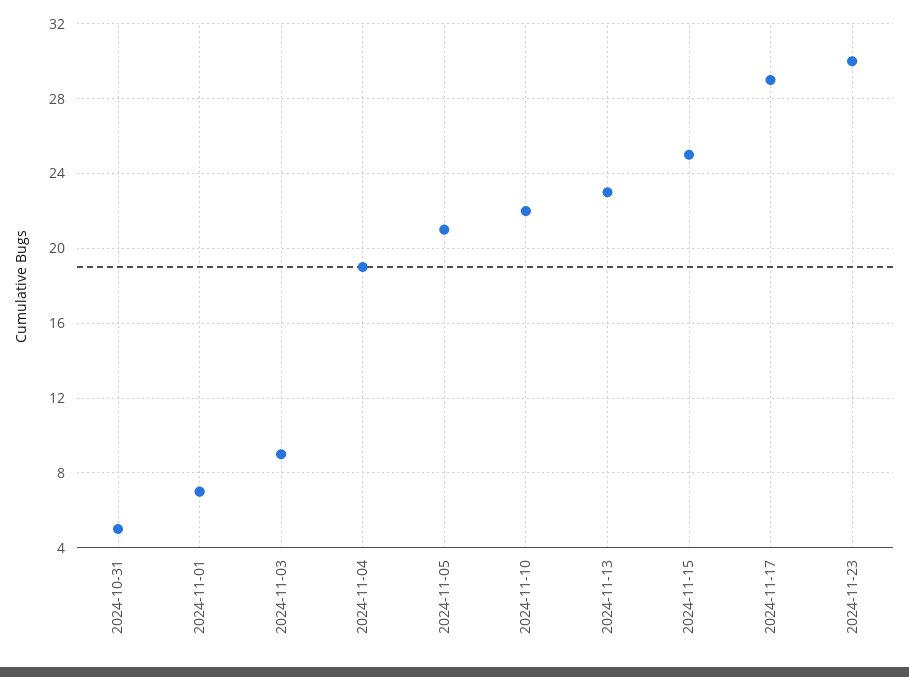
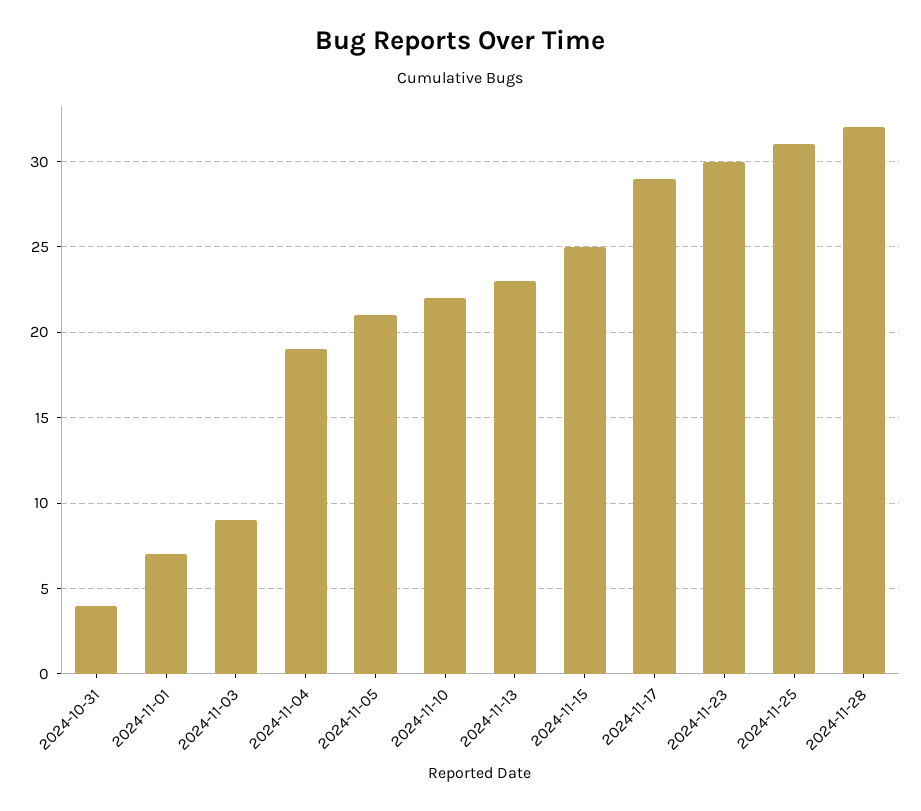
2024-10-31: 5 -> 4
2024-11-25: none -> 31
2024-11-28: none -> 32

